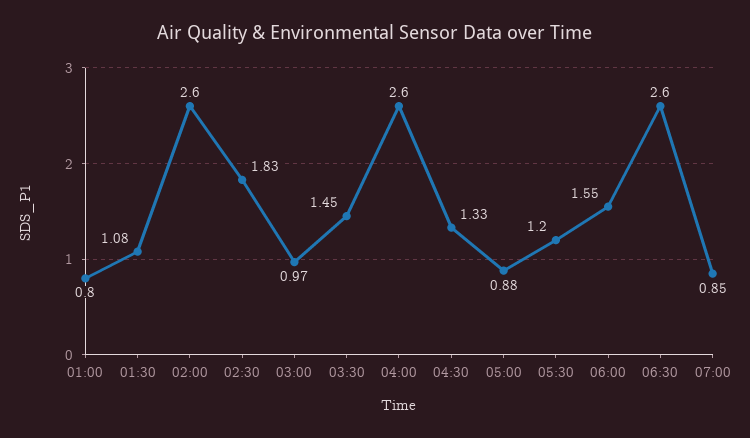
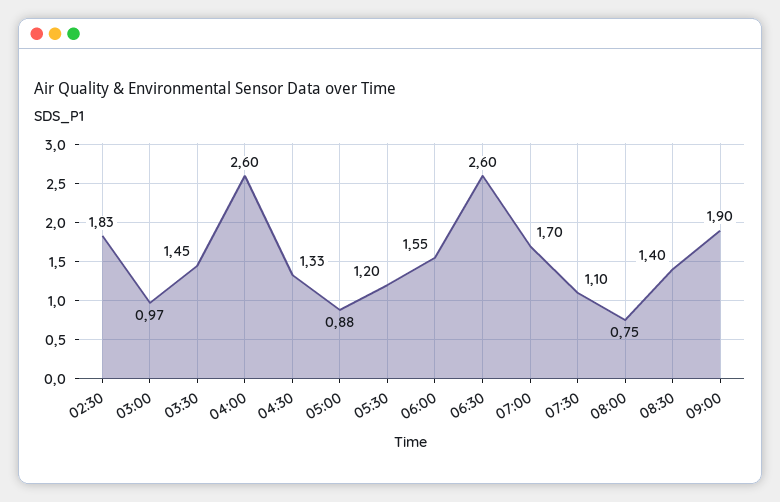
01:00: 0.8 -> none
01:30: 1.08 -> none
02:00: 2.6 -> none
07:00: 0.85 -> 1.7
07:30: none -> 1.1
08:00: none -> 0.75
08:30: none -> 1.4
09:00: none -> 1.9

